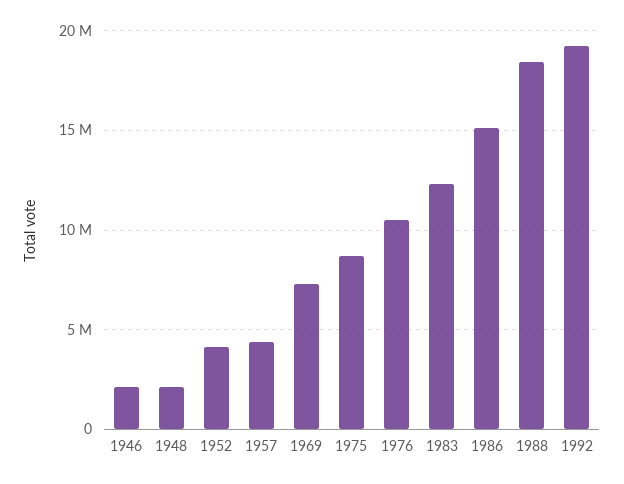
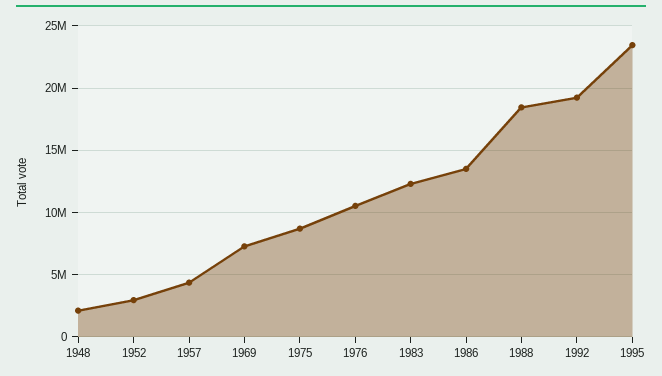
1946: 2000000 -> none
1952: 4000000 -> 3000000
1986: 15000000 -> 13500000
1995: none -> 23500000

